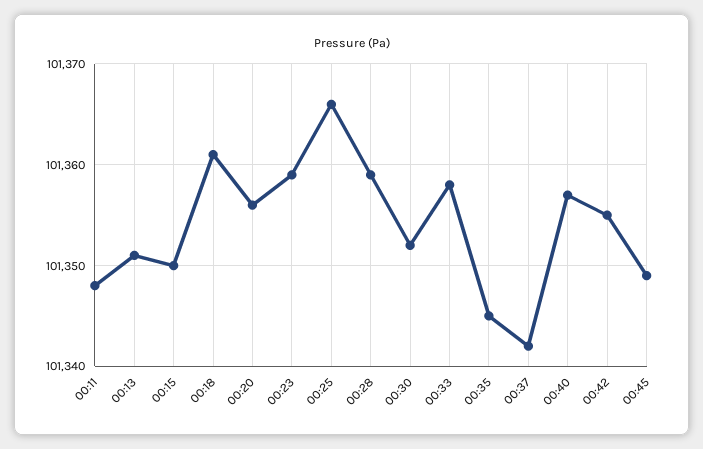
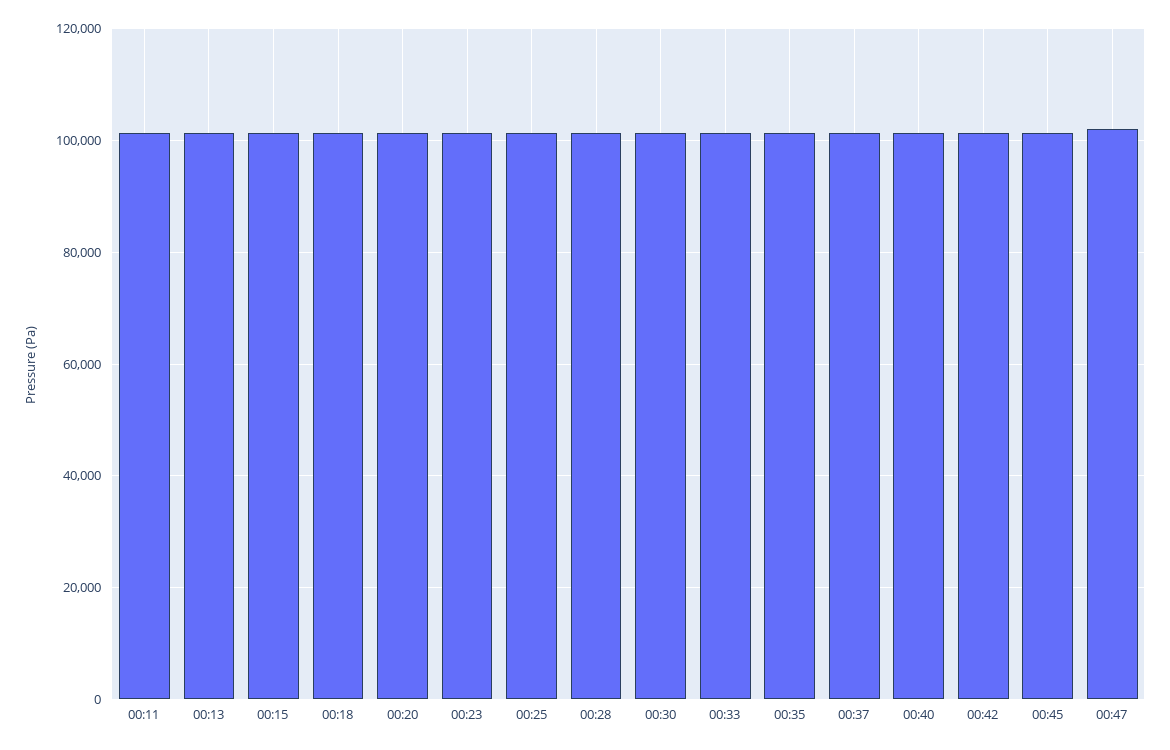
00:47: none -> 102000

